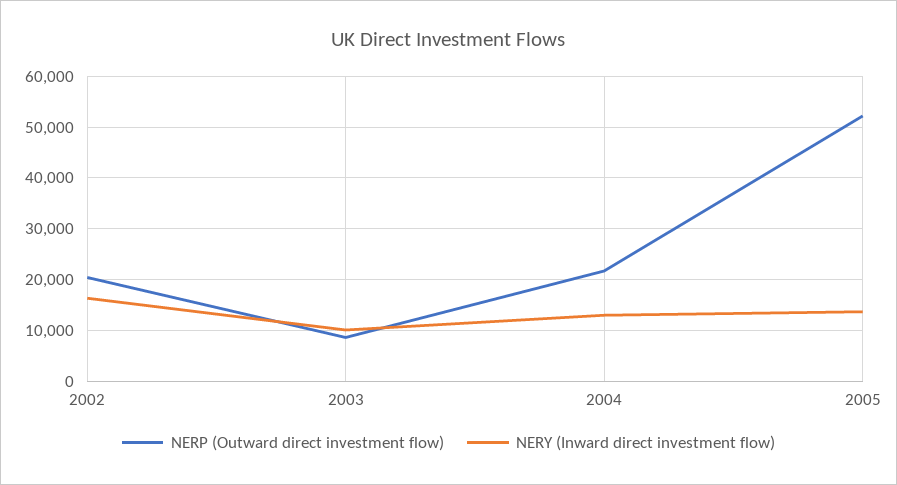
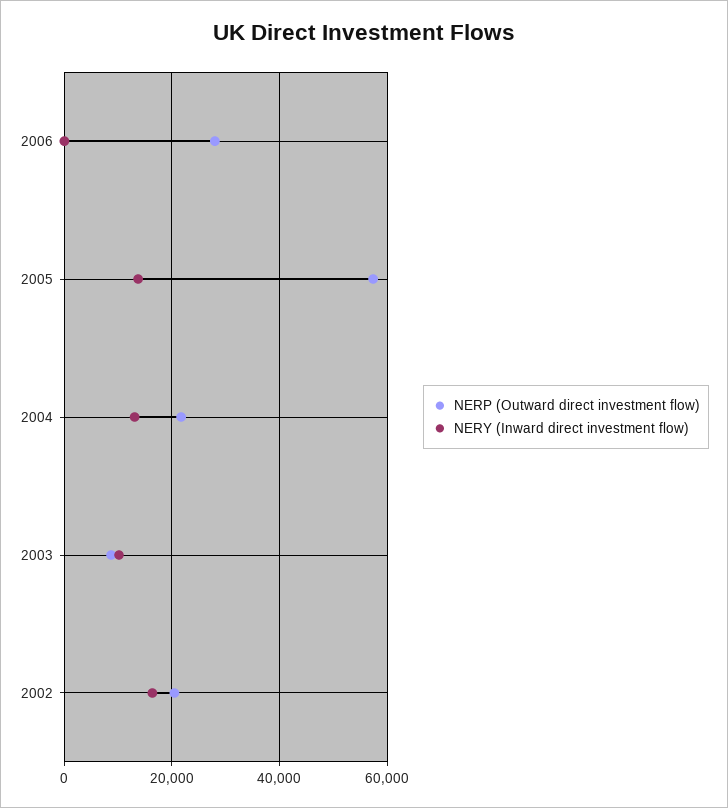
NERP (Outward direct investment flow), 2005: 52000 -> 58000
NERP (Outward direct investment flow), 2006: none -> 28000
NERY (Inward direct investment flow), 2006: none -> 0

